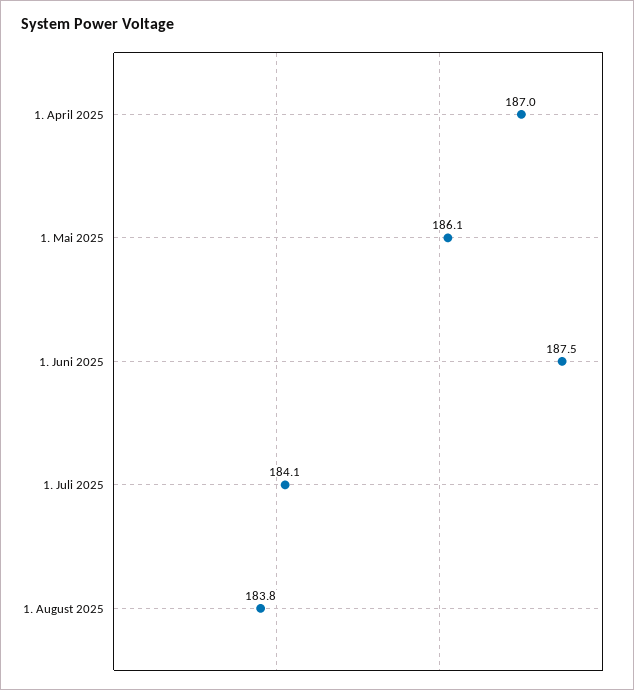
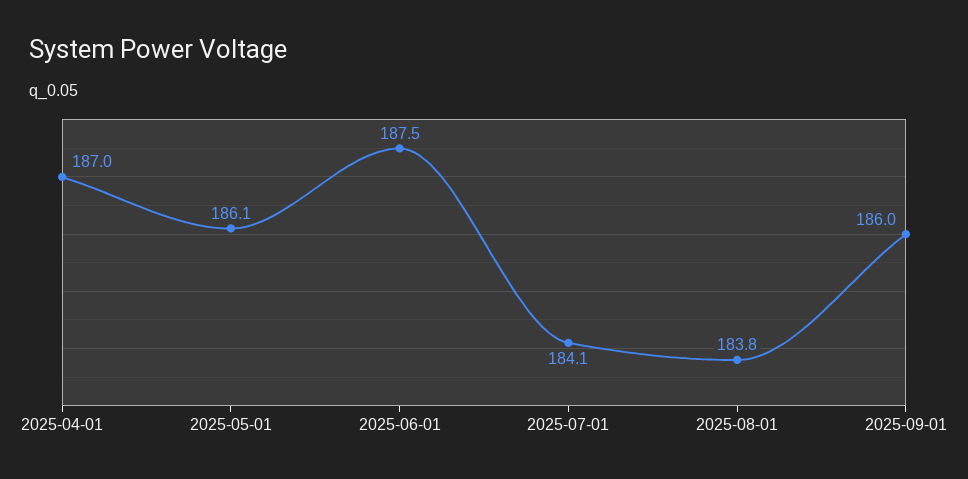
2025-09-01: none -> 186

